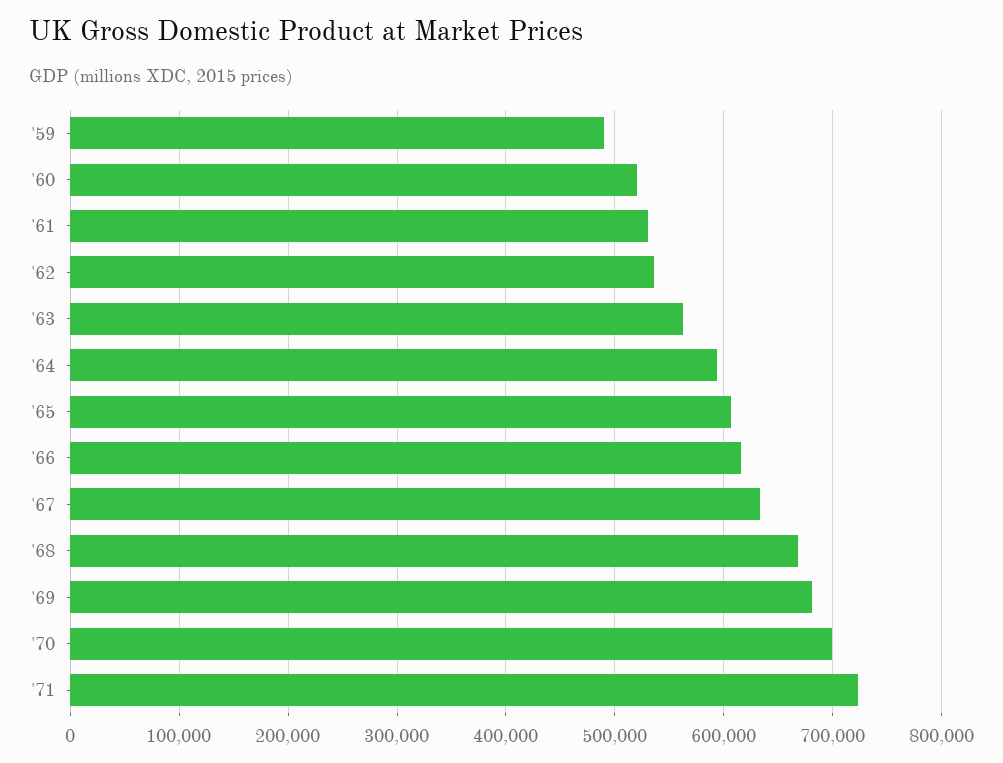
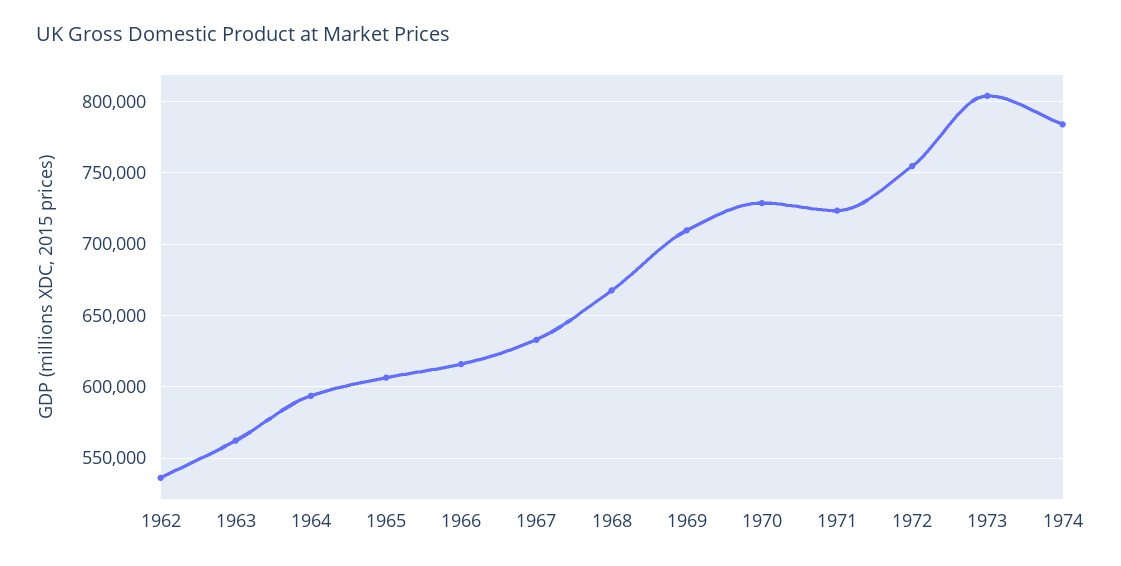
'59: 490000 -> none
'60: 520000 -> none
'61: 530000 -> none
'69: 680000 -> 710000
'70: 700000 -> 730000
1972: none -> 755000
1973: none -> 805000
1974: none -> 785000

